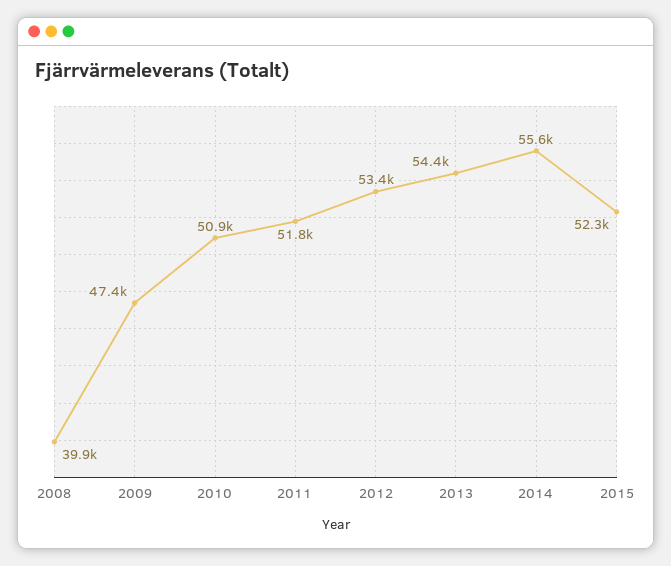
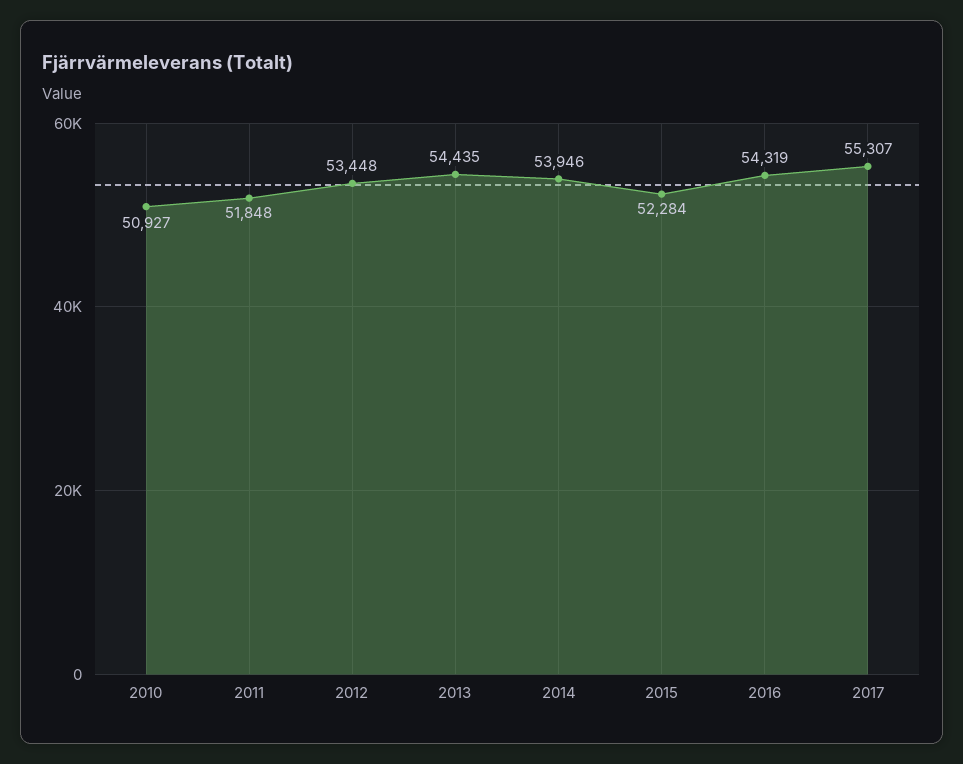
2008: 39900 -> none
2009: 47400 -> none
2014: 55600 -> 53946
2016: none -> 54319
2017: none -> 55307

